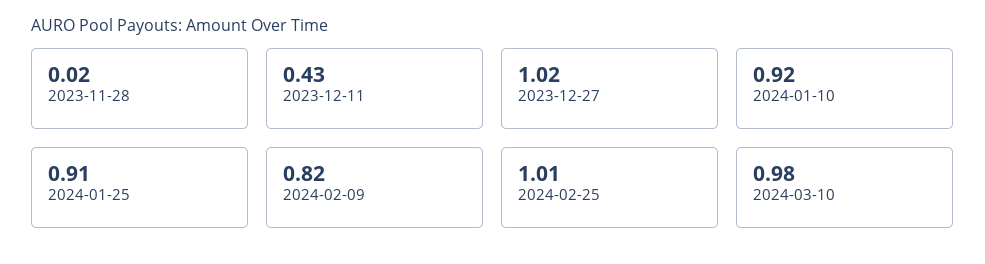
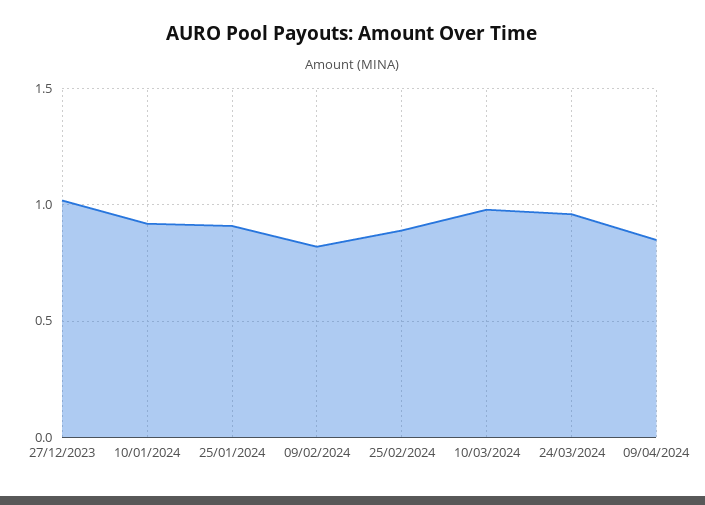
2023-11-28: 0.02 -> none
2023-12-11: 0.43 -> none
2024-02-25: 1.01 -> 0.9
24/03/2024: none -> 0.95
09/04/2024: none -> 0.85

